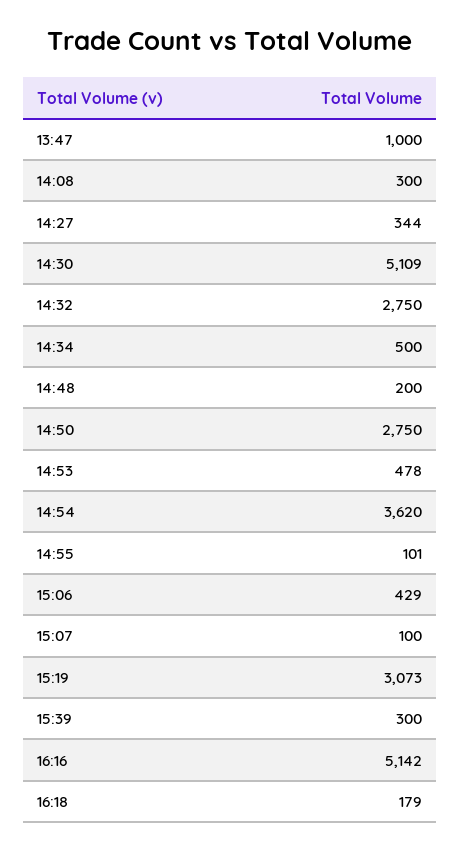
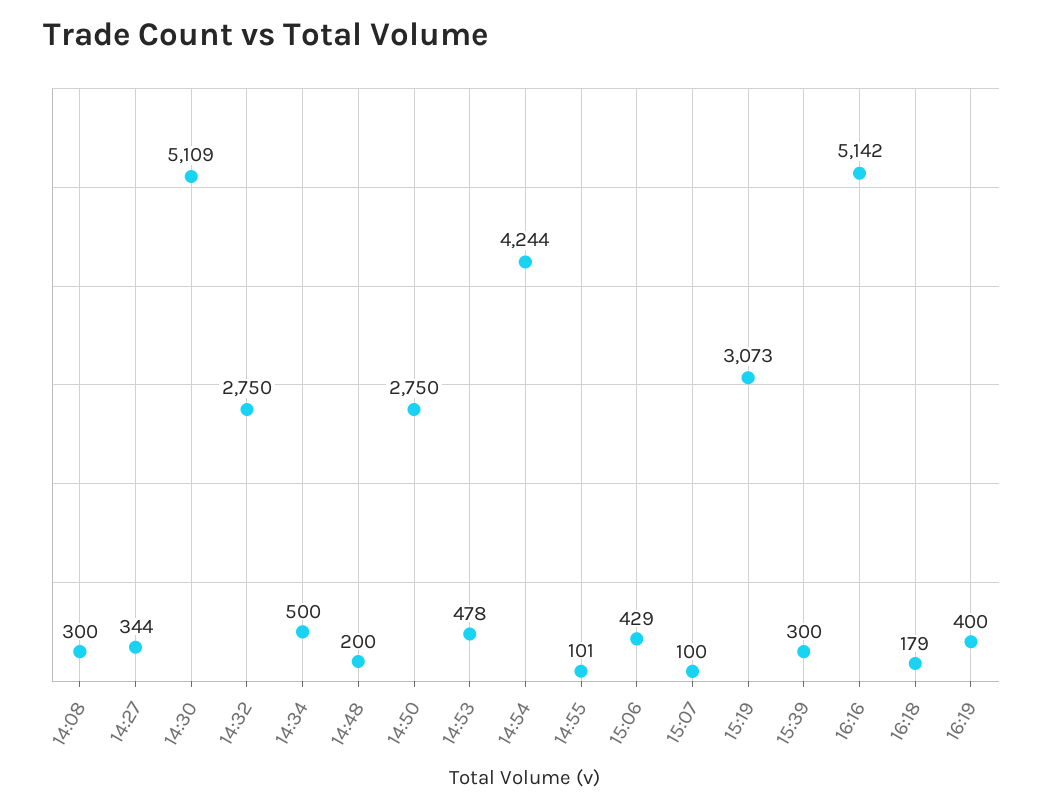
13:47: 1000 -> none
14:54: 3620 -> 4244
16:19: none -> 400

